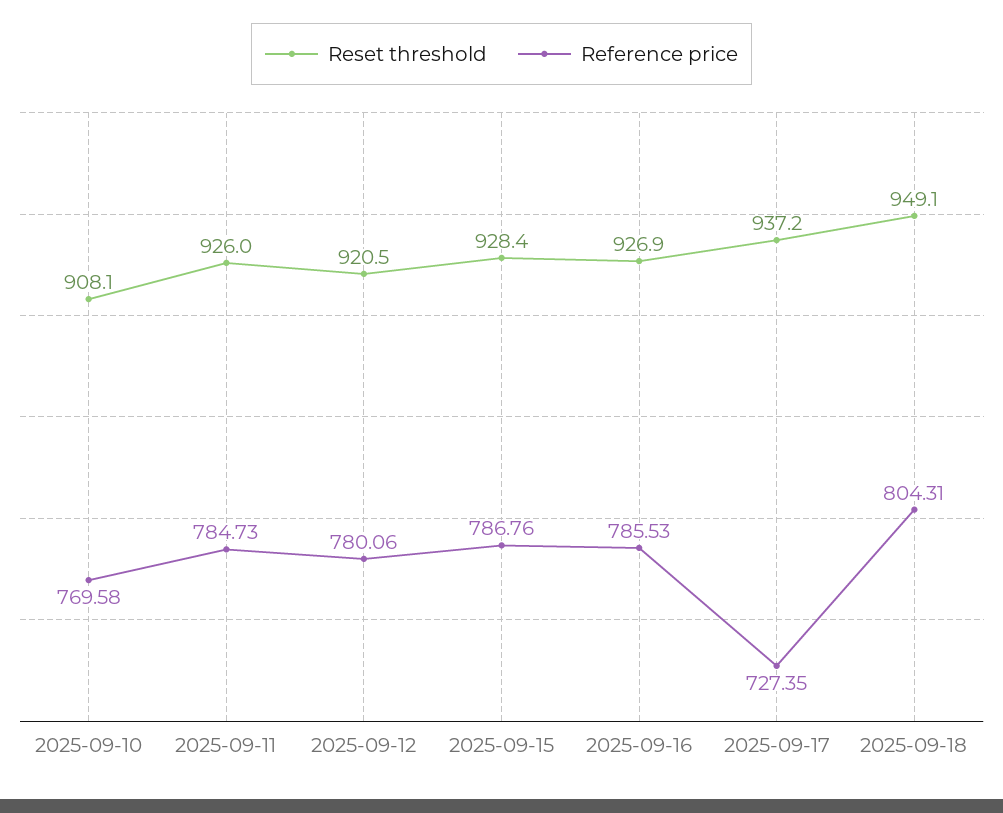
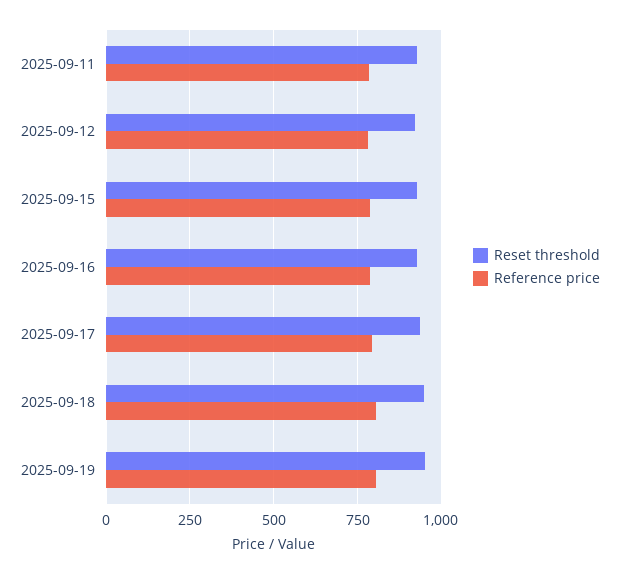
Reset threshold, 2025-09-10: 908.1 -> none
Reference price, 2025-09-10: 769.58 -> none
Reference price, 2025-09-17: 727.35 -> 800
Reset threshold, 2025-09-19: none -> 950
Reference price, 2025-09-19: none -> 800

